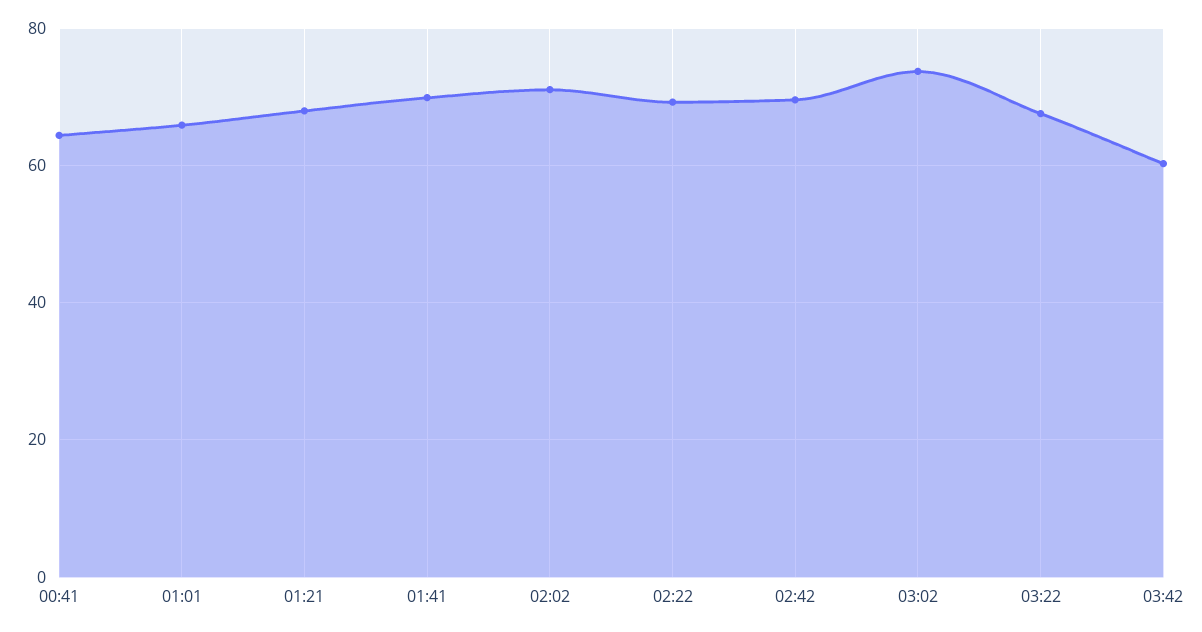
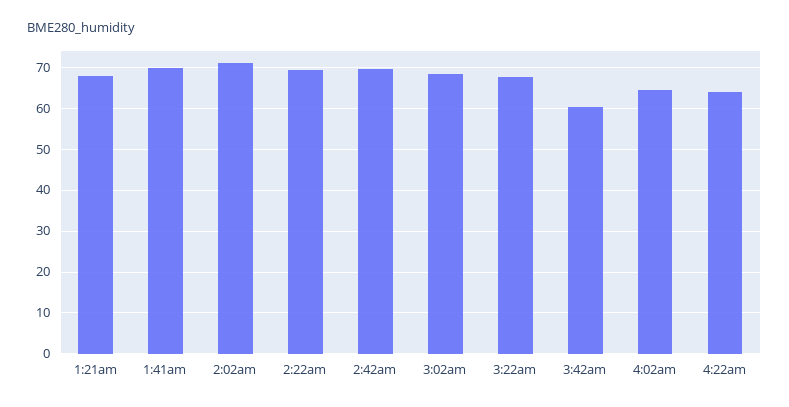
00:41: 64 -> none
01:01: 66 -> none
03:02: 74 -> 68
4:02am: none -> 64
4:22am: none -> 64

